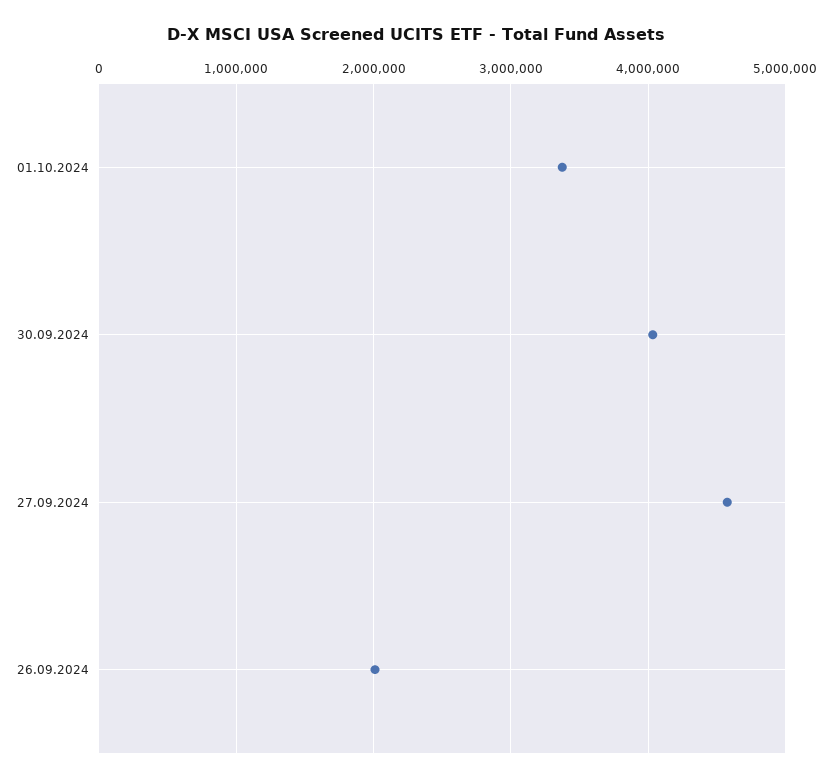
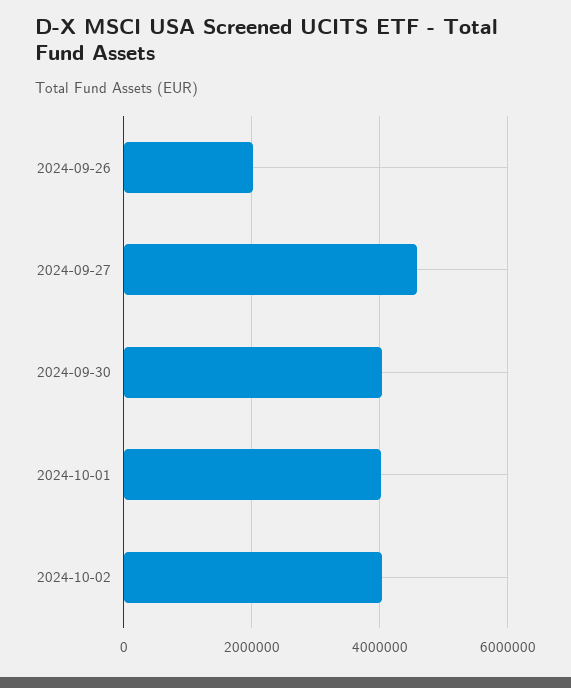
01.10.2024: 3400000 -> 4000000
2024-10-02: none -> 4000000

